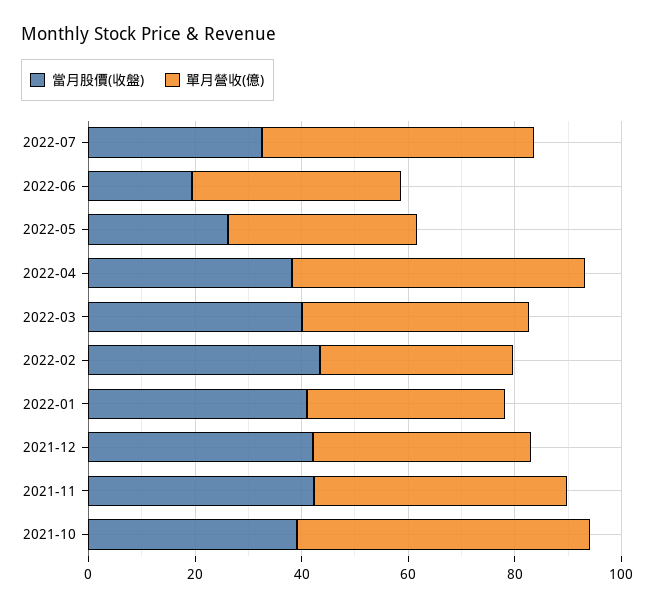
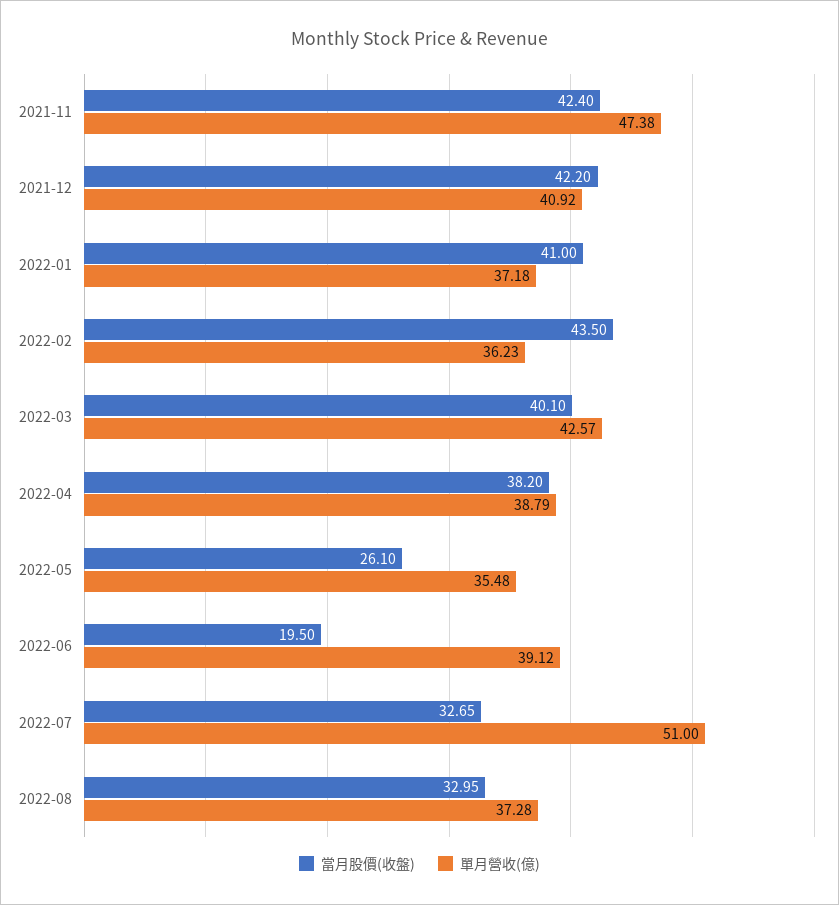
單月營收(億), 2022-04: 55 -> 38.79
當月股價(收盤), 2021-10: 40 -> none
單月營收(億), 2021-10: 55 -> none
當月股價(收盤), 2022-08: none -> 32.95
單月營收(億), 2022-08: none -> 37.28

